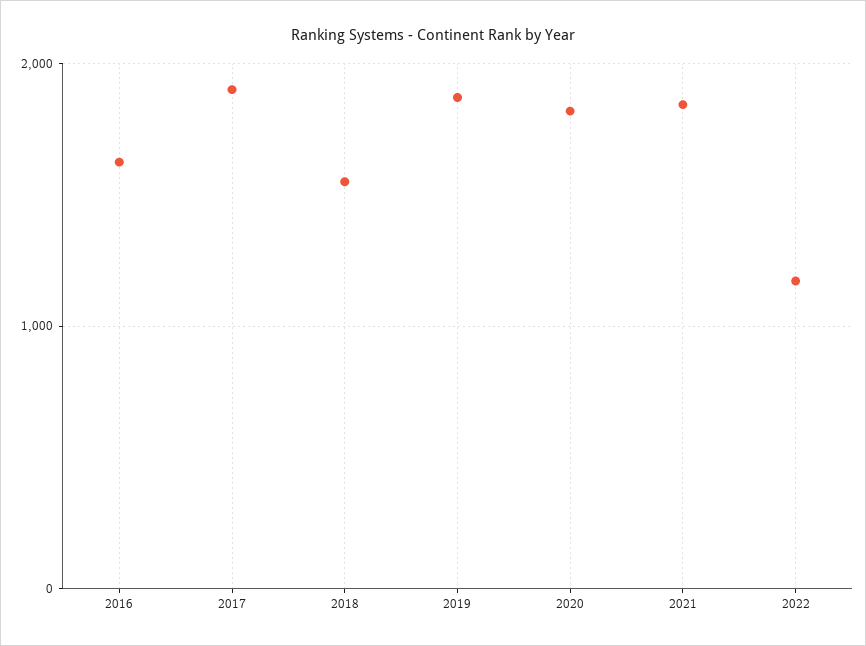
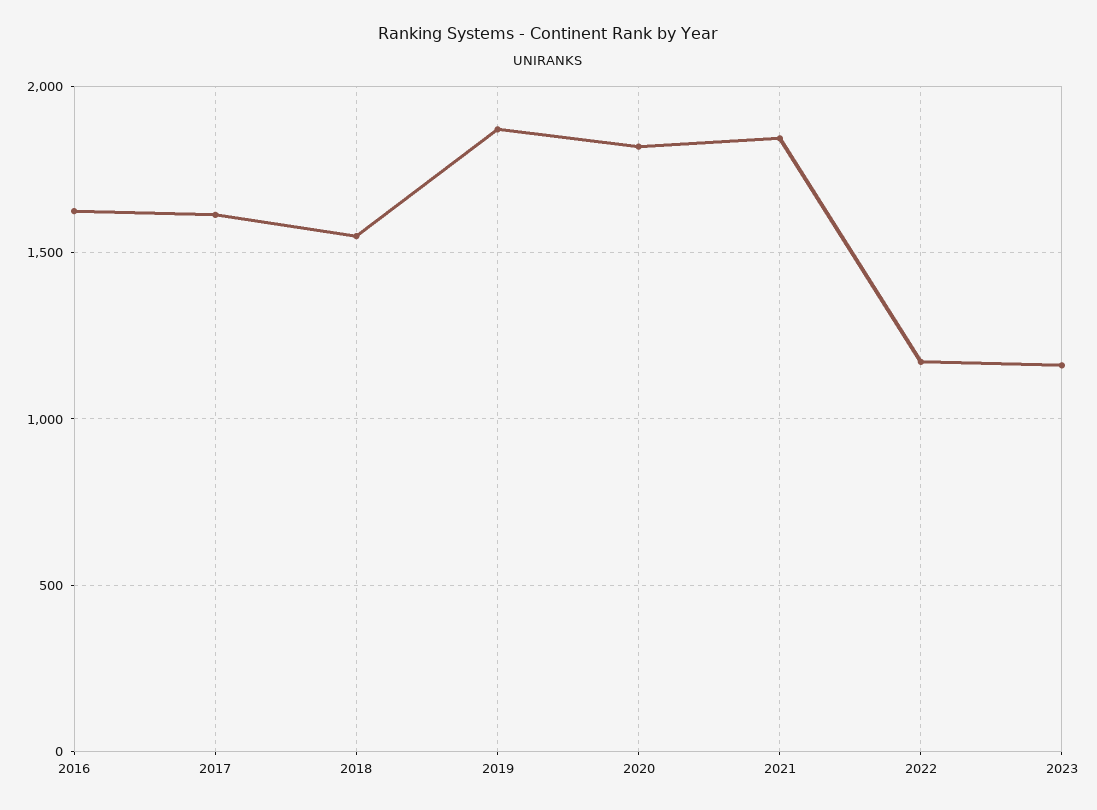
2017: 1900 -> 1600
2023: none -> 1150

